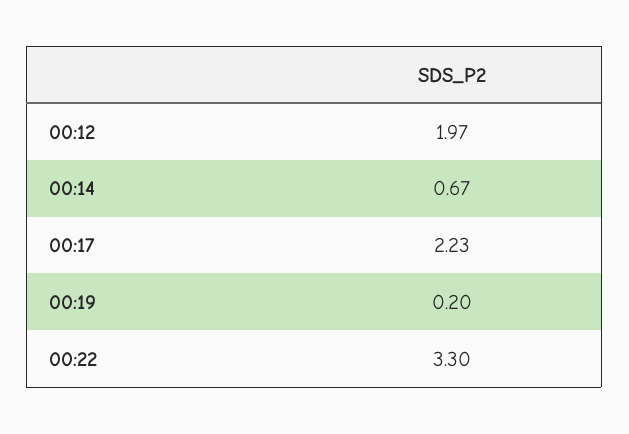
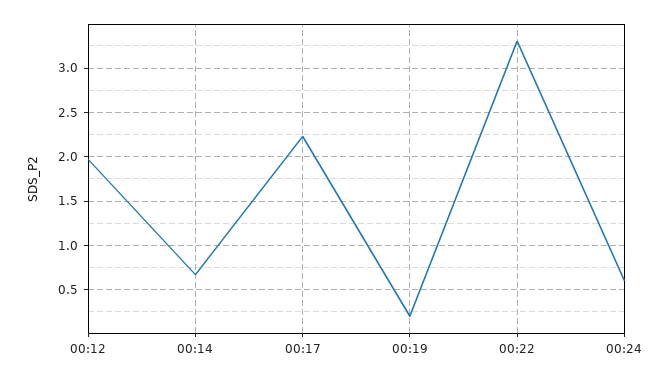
00:24: none -> 0.6

